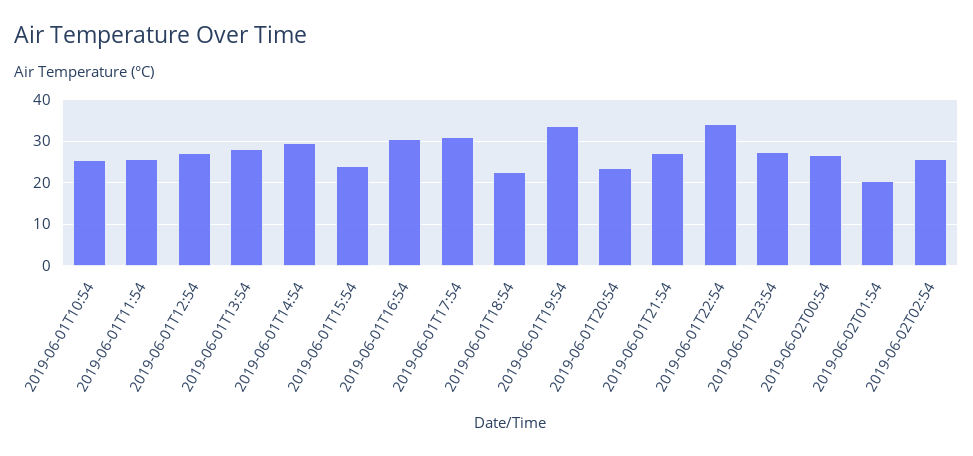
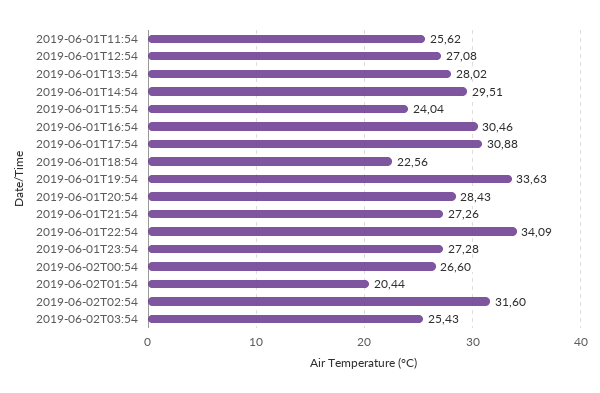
2019-06-01T10:54: 26 -> none
2019-06-01T20:54: 24 -> 28.43
2019-06-02T02:54: 26 -> 31.6
2019-06-02T03:54: none -> 25.43

